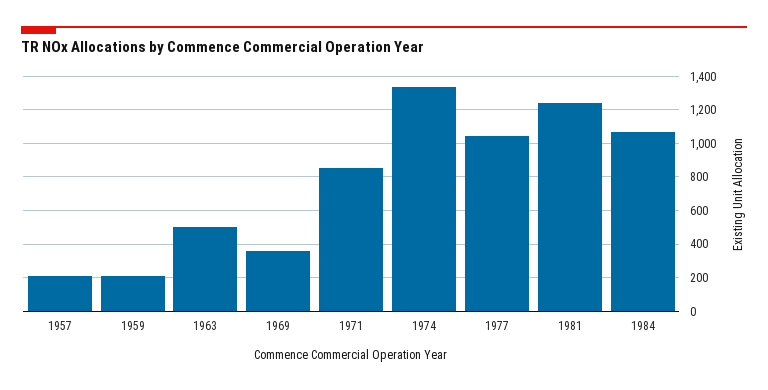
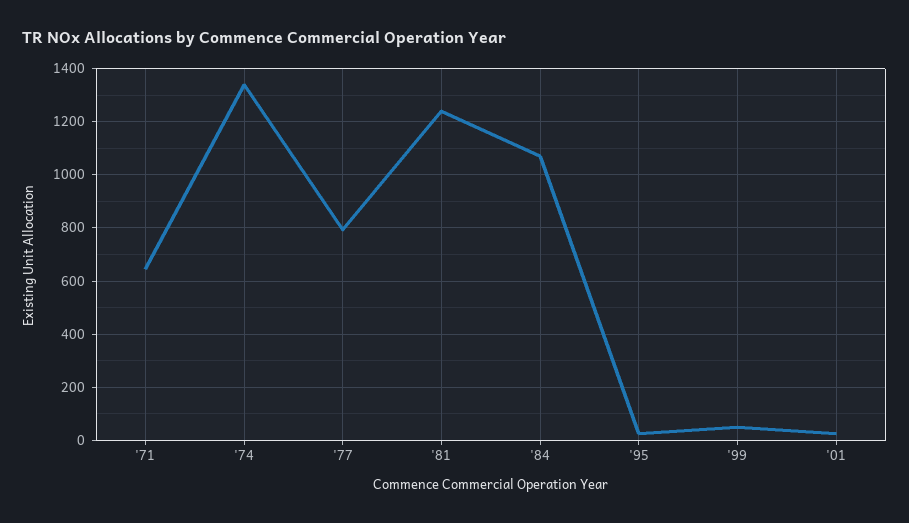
1957: 200 -> none
1959: 200 -> none
1963: 500 -> none
1969: 350 -> none
1971: 850 -> 650
1977: 1050 -> 800
'95: none -> 25
'99: none -> 50
'01: none -> 25

